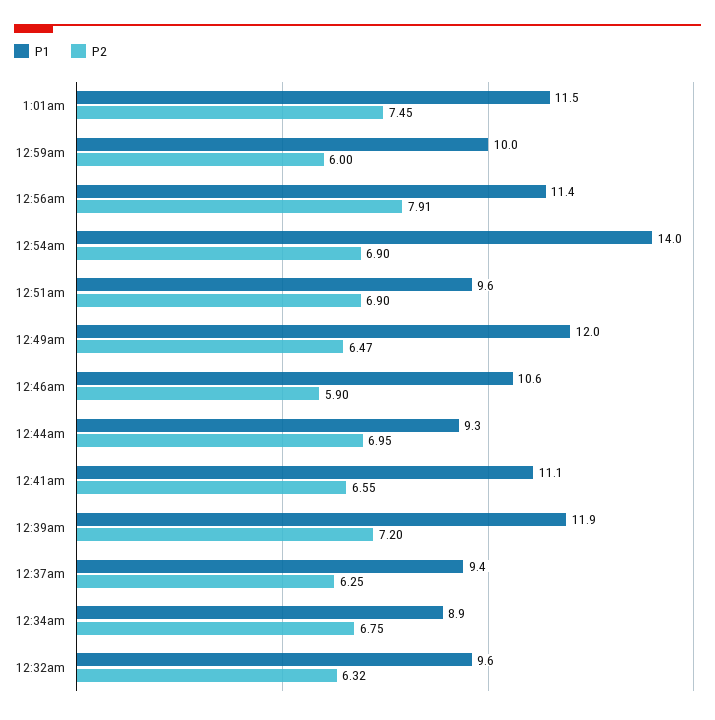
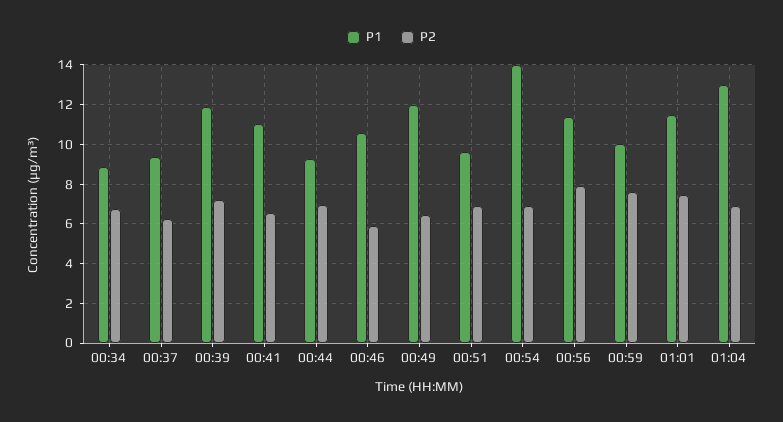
P2, 12:59am: 6 -> 7.5
P1, 12:32am: 9.6 -> none
P2, 12:32am: 6.32 -> none
P1, 01:04: none -> 13
P2, 01:04: none -> 7

